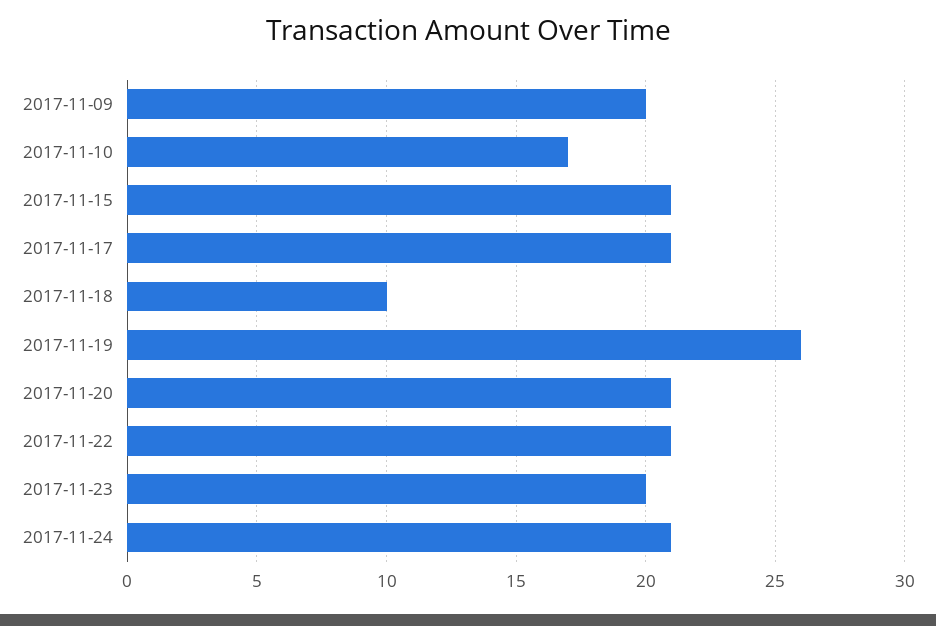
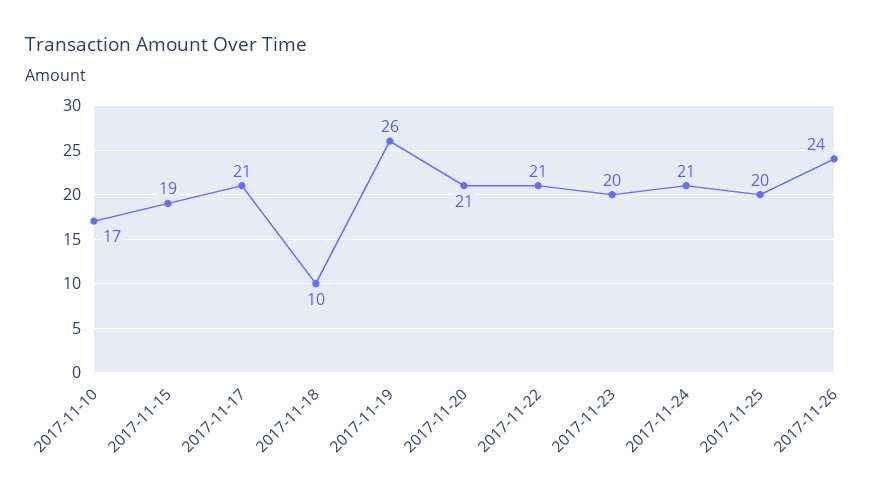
2017-11-09: 20 -> none
2017-11-15: 21 -> 19
2017-11-25: none -> 20
2017-11-26: none -> 24

